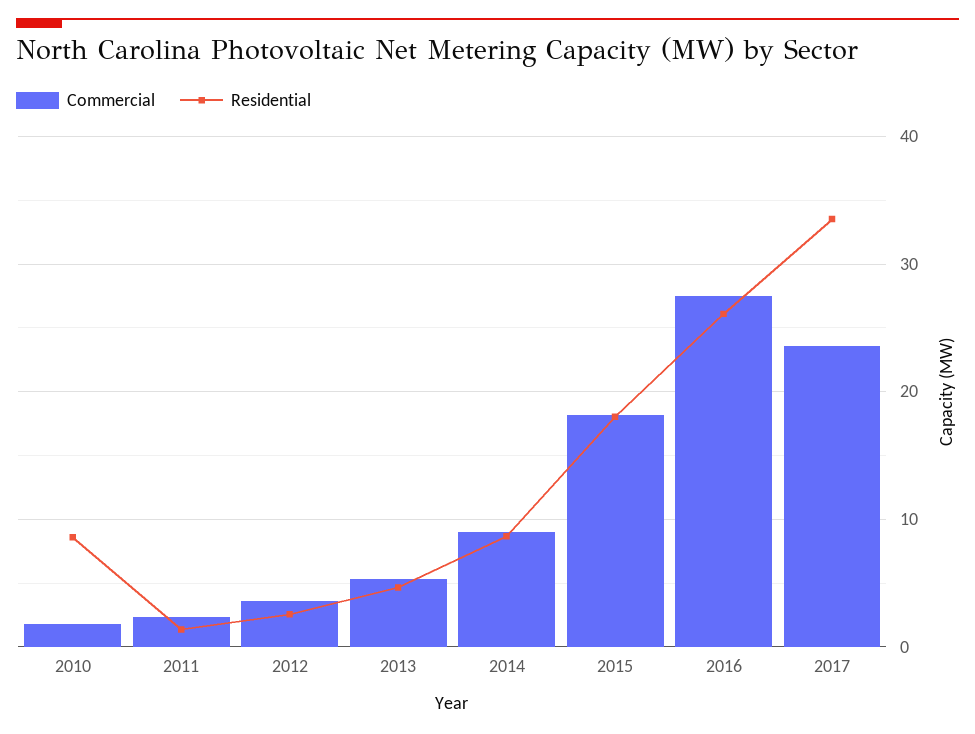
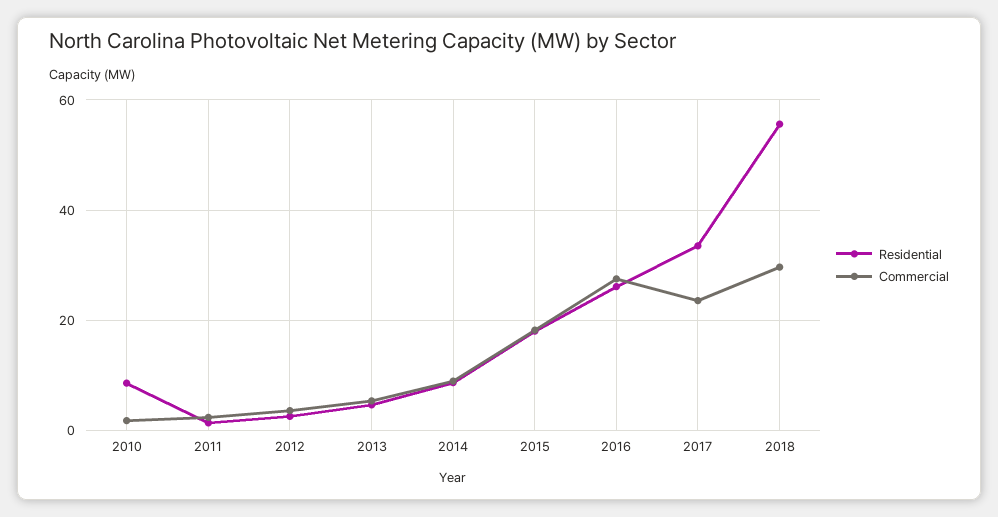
Residential, 2018: none -> 56
Commercial, 2018: none -> 30

